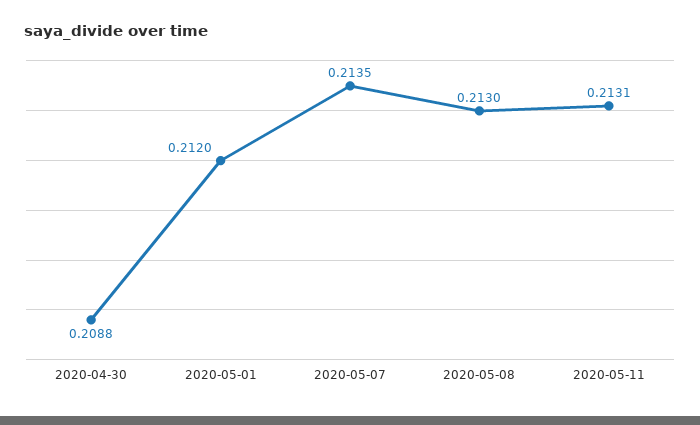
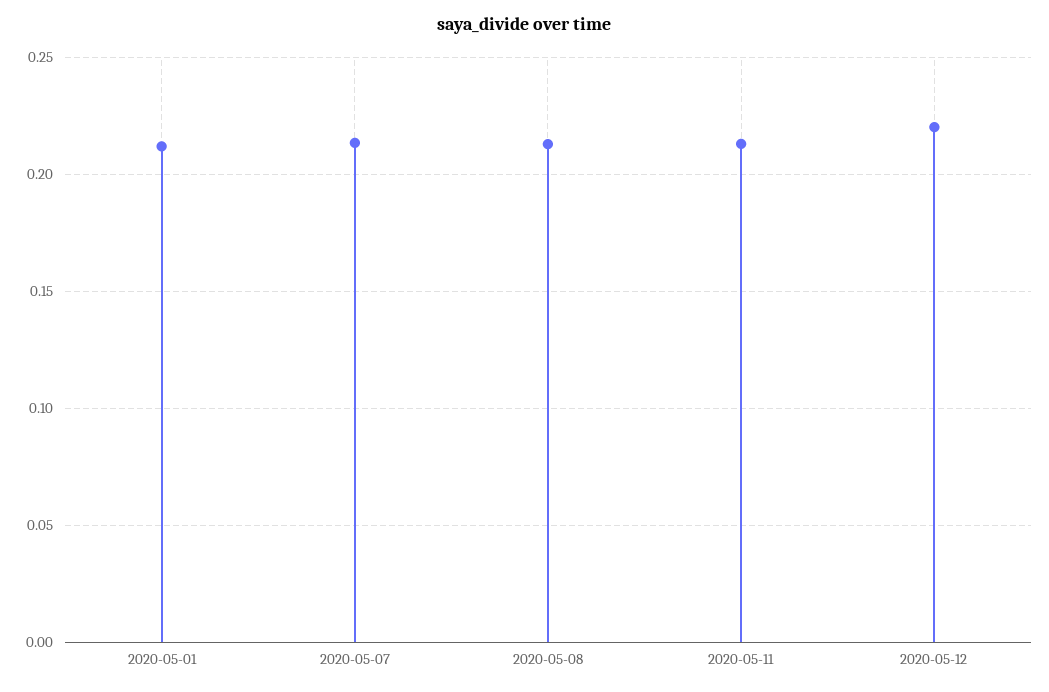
2020-04-30: 0.2088 -> none
2020-05-12: none -> 0.22

